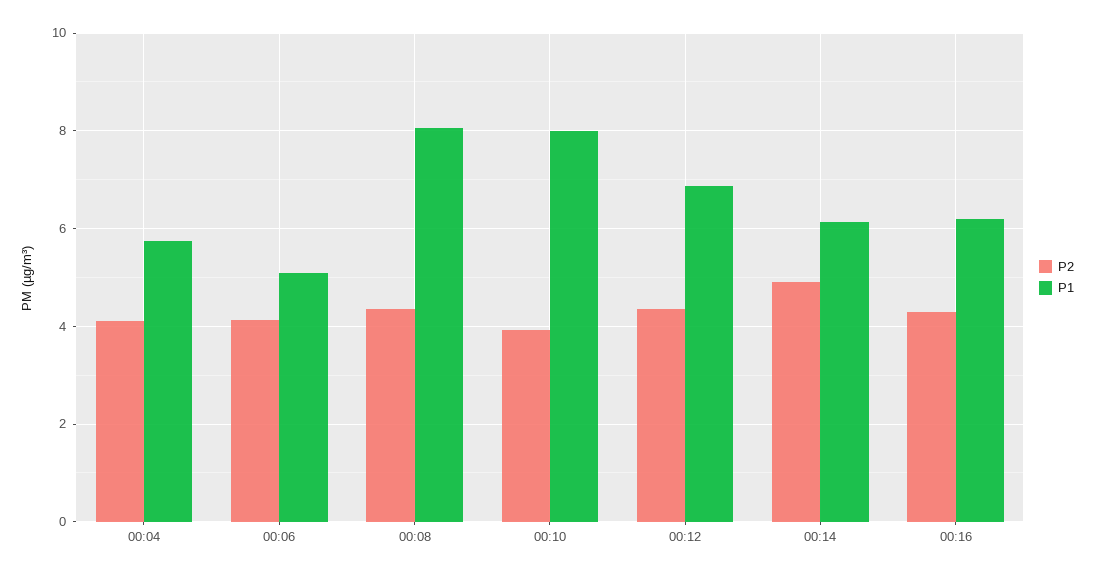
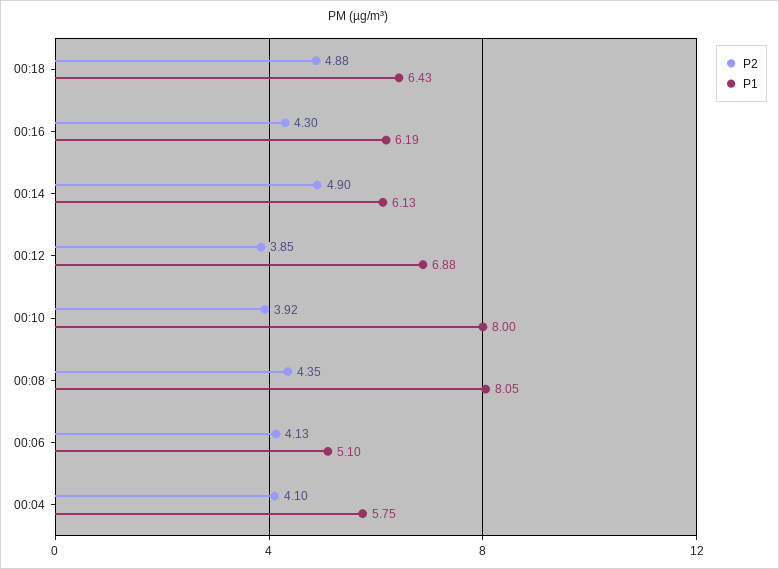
P2, 00:12: 4.4 -> 3.85
P2, 00:18: none -> 4.88
P1, 00:18: none -> 6.43

